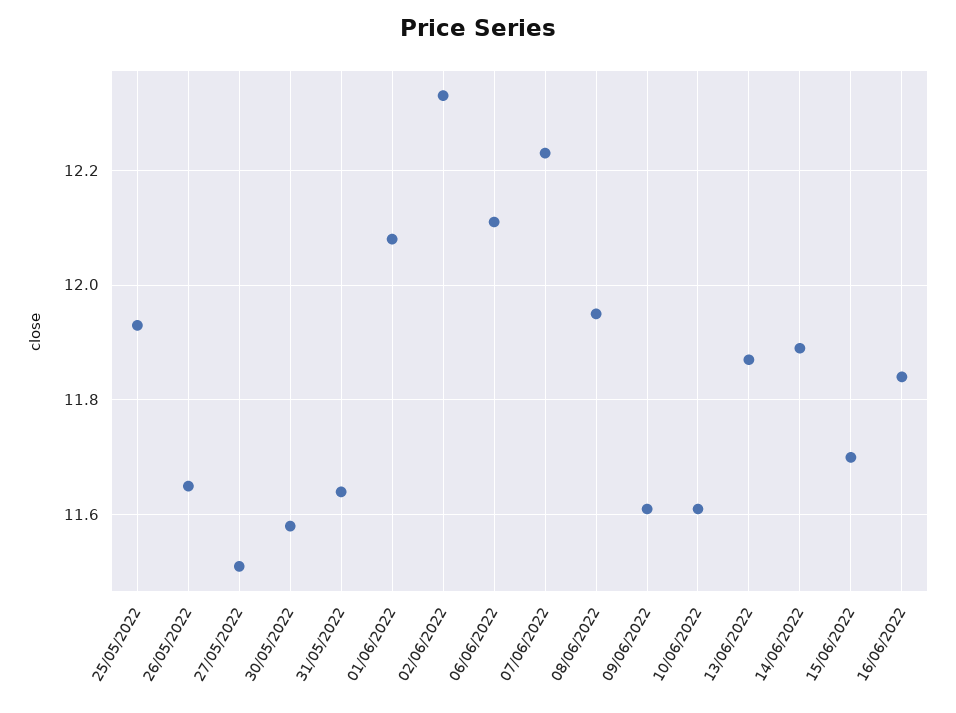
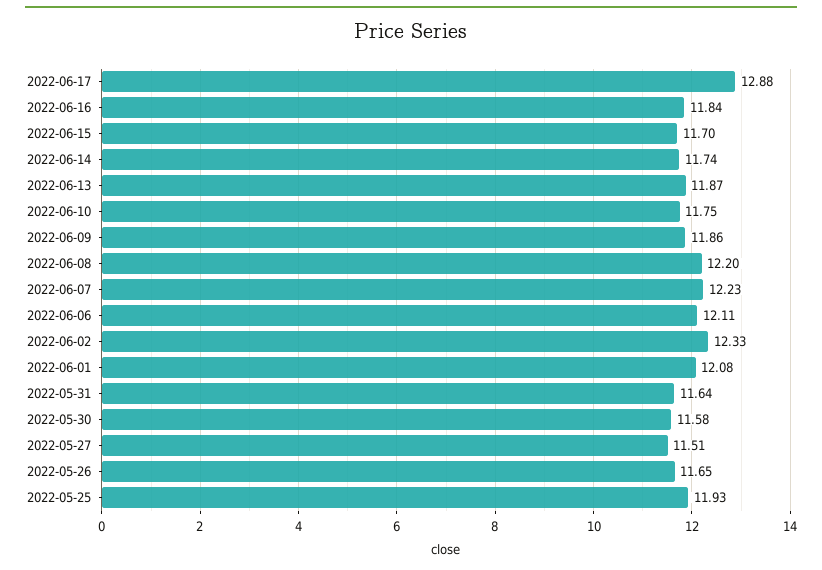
08/06/2022: 11.95 -> 12.2
09/06/2022: 11.6 -> 11.86
10/06/2022: 11.6 -> 11.75
14/06/2022: 11.9 -> 11.74
2022-06-17: none -> 12.88

